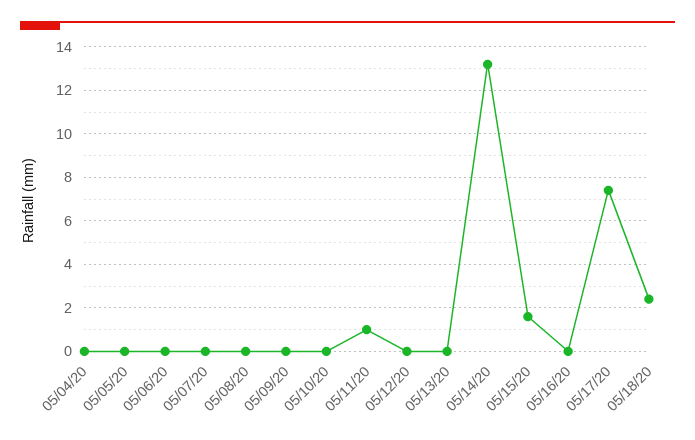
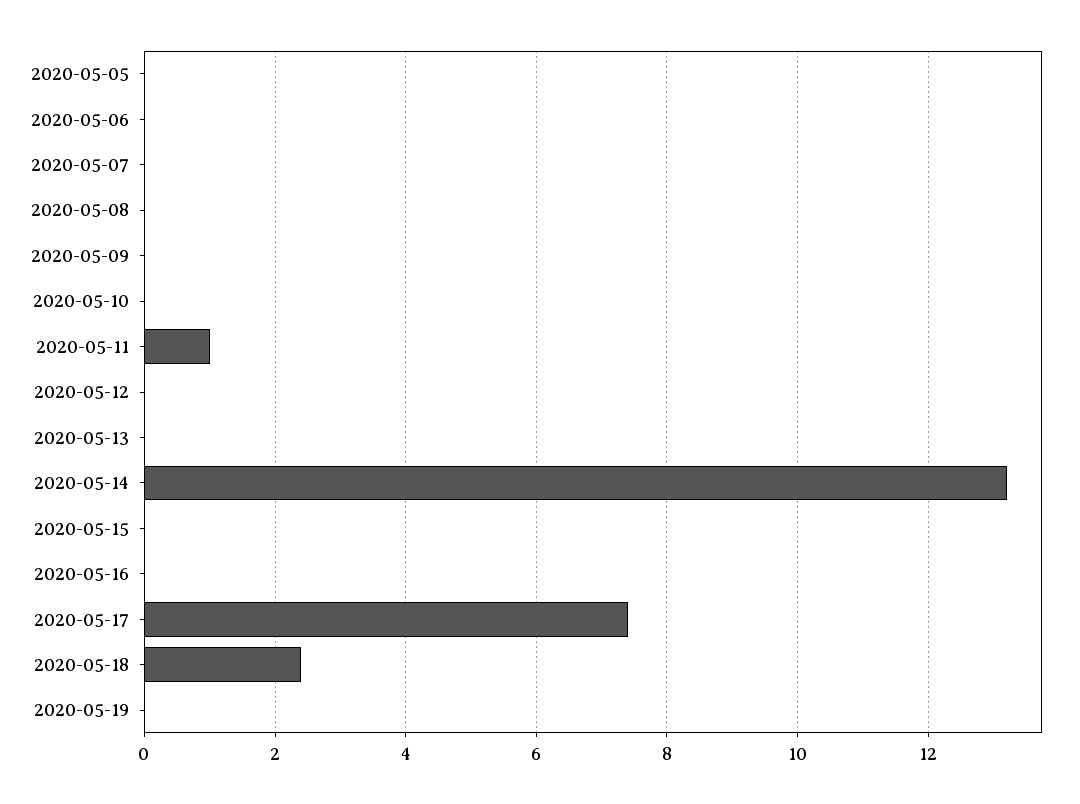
05/04/20: 0 -> none
05/15/20: 1.5 -> 0
2020-05-19: none -> 0

